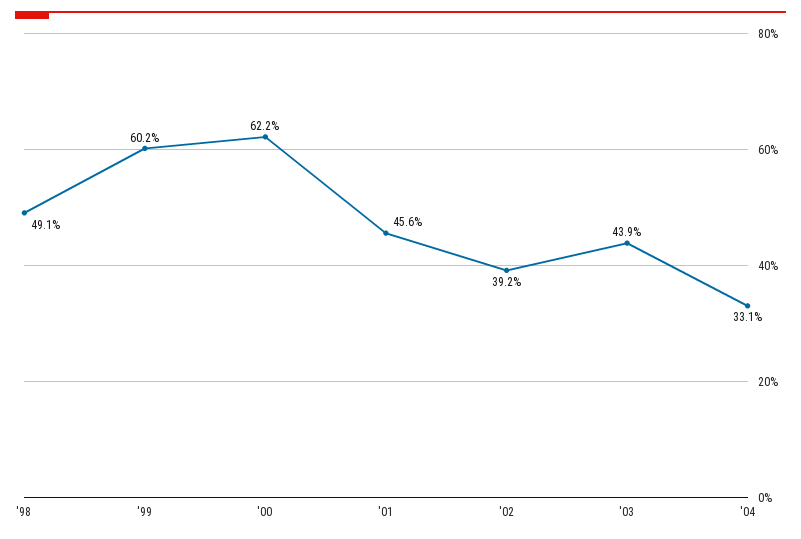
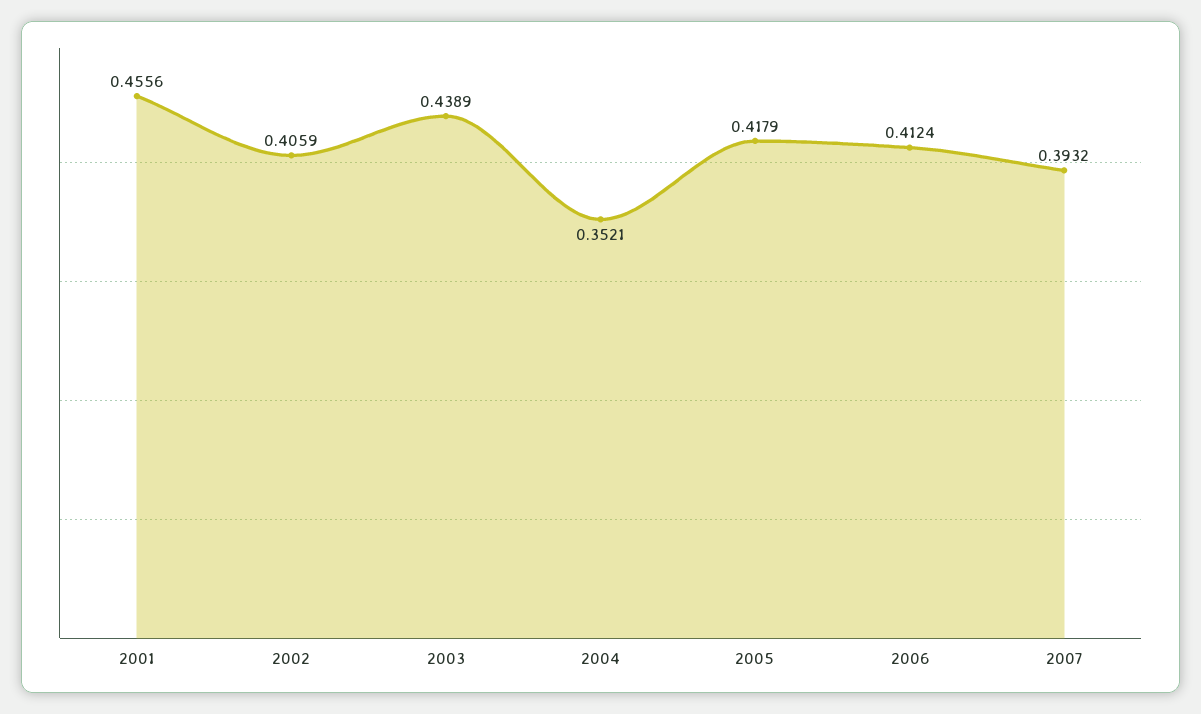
'98: 0.491 -> none
'99: 0.602 -> none
'00: 0.622 -> none
'02: 0.392 -> 0.4059
'04: 0.331 -> 0.3521
2005: none -> 0.4179
2006: none -> 0.4124
2007: none -> 0.3932

